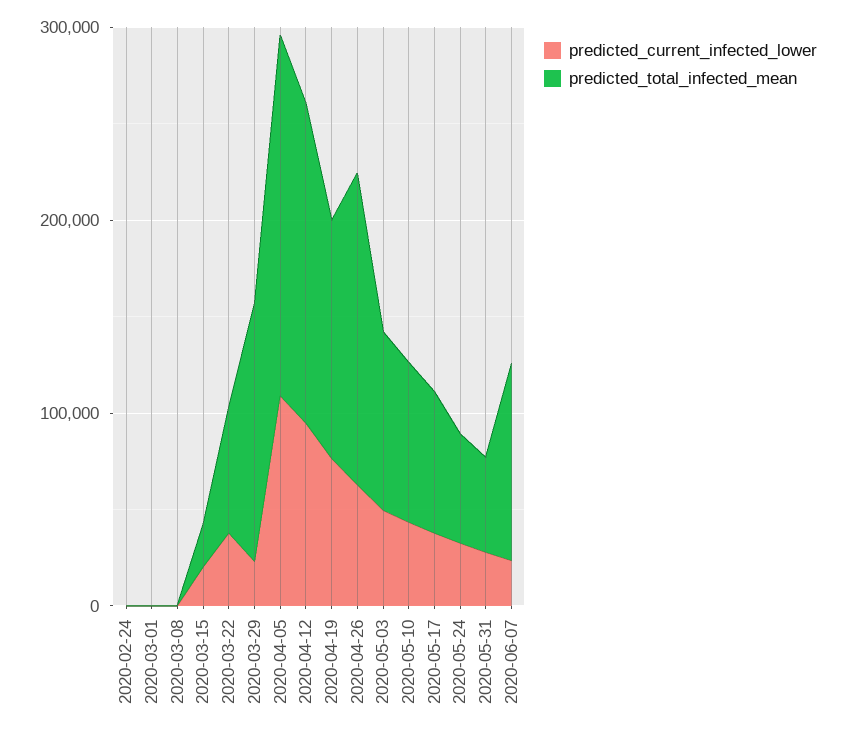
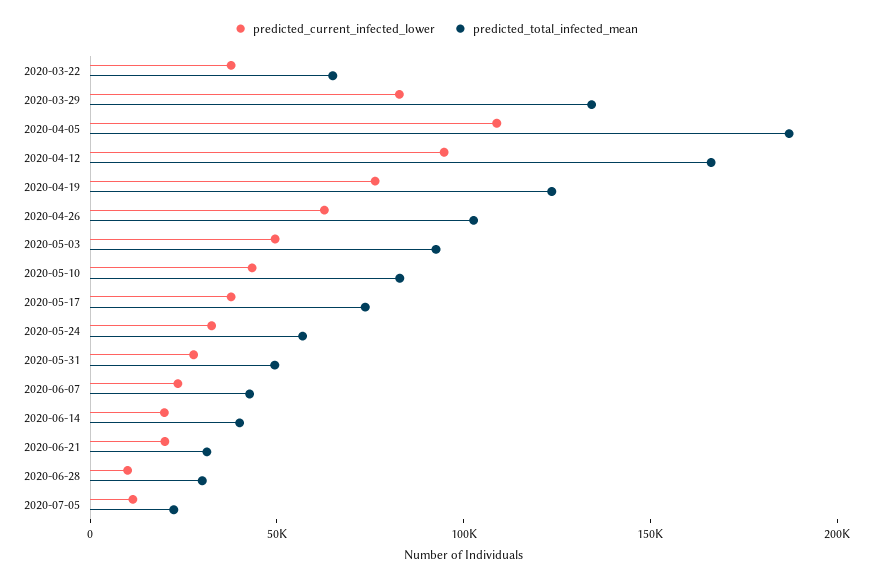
predicted_current_infected_lower, 2020-02-24: 0 -> none
predicted_total_infected_mean, 2020-02-24: 0 -> none
predicted_current_infected_lower, 2020-03-01: 0 -> none
predicted_total_infected_mean, 2020-03-01: 0 -> none
predicted_current_infected_lower, 2020-03-08: 0 -> none
predicted_total_infected_mean, 2020-03-08: 0 -> none
predicted_current_infected_lower, 2020-03-15: 20000 -> none
predicted_total_infected_mean, 2020-03-15: 20000 -> none
predicted_current_infected_lower, 2020-03-29: 20000 -> 80000
predicted_total_infected_mean, 2020-04-26: 160000 -> 100000
predicted_total_infected_mean, 2020-06-07: 100000 -> 40000
predicted_current_infected_lower, 2020-06-14: none -> 20000
predicted_total_infected_mean, 2020-06-14: none -> 40000
predicted_current_infected_lower, 2020-06-21: none -> 20000
predicted_total_infected_mean, 2020-06-21: none -> 30000
predicted_current_infected_lower, 2020-06-28: none -> 10000
predicted_total_infected_mean, 2020-06-28: none -> 30000
predicted_current_infected_lower, 2020-07-05: none -> 10000
predicted_total_infected_mean, 2020-07-05: none -> 20000

